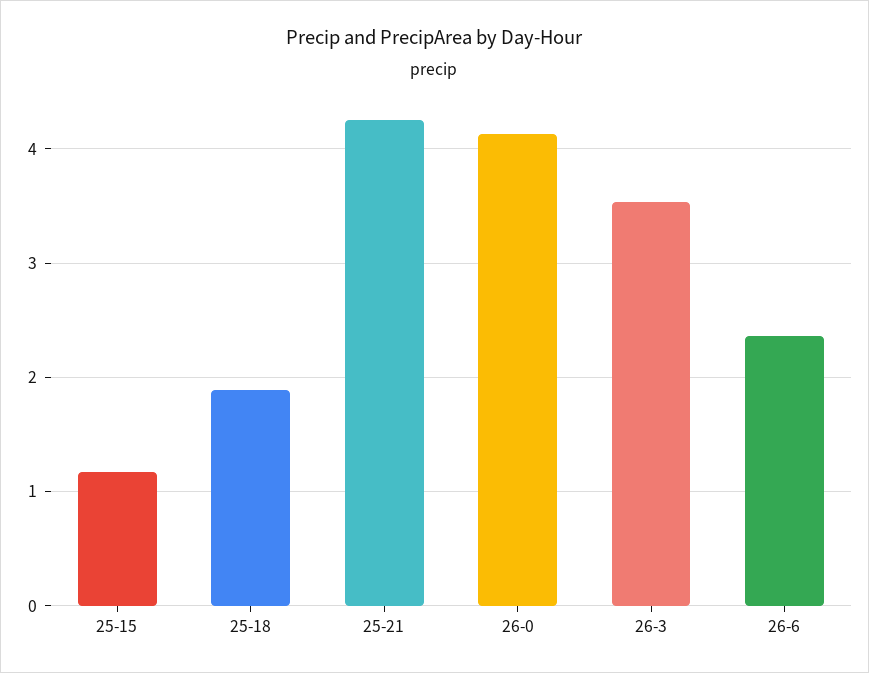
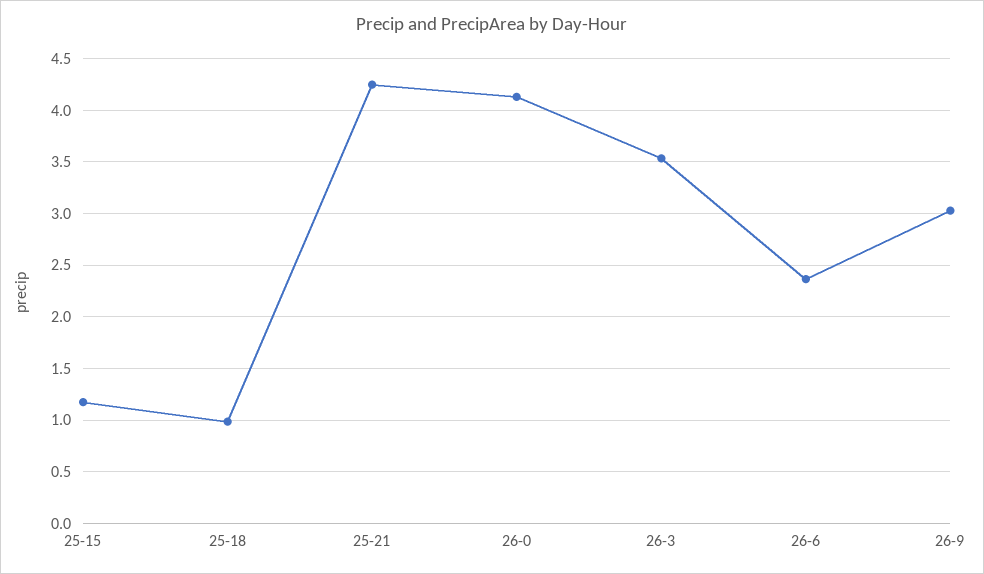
25-18: 1.9 -> 1
26-9: none -> 3

